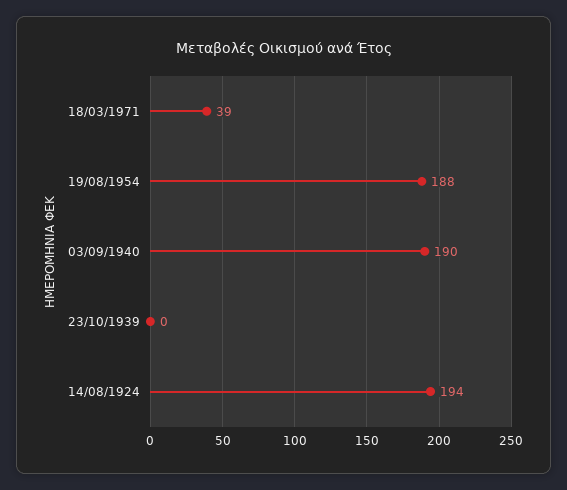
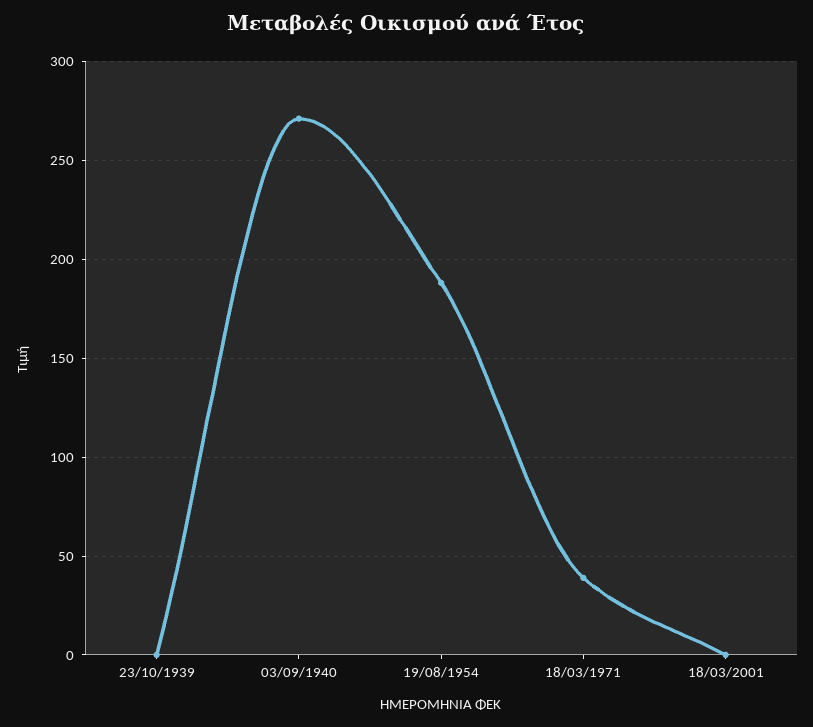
03/09/1940: 190 -> 270
14/08/1924: 194 -> none
18/03/2001: none -> 0

